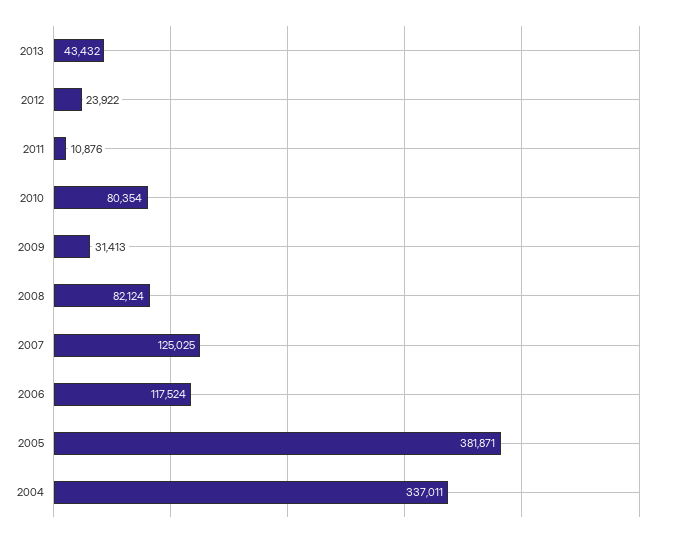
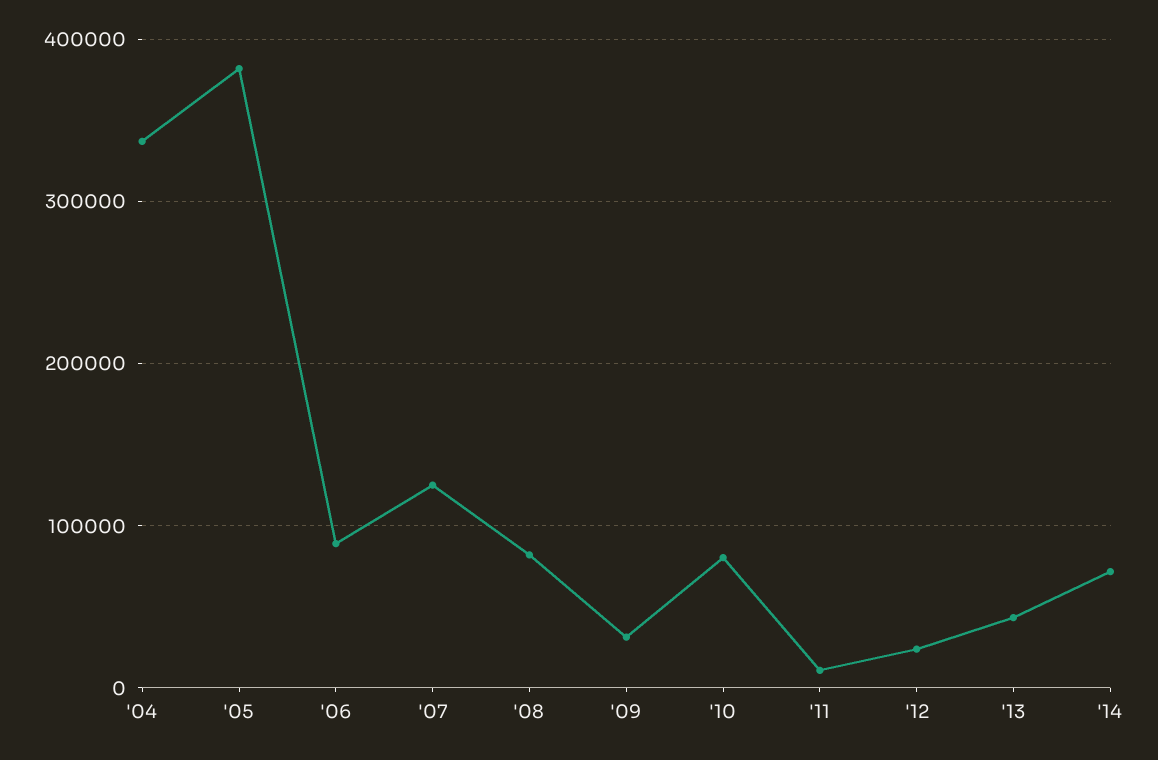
2006: 117524 -> 90000
'14: none -> 70000

